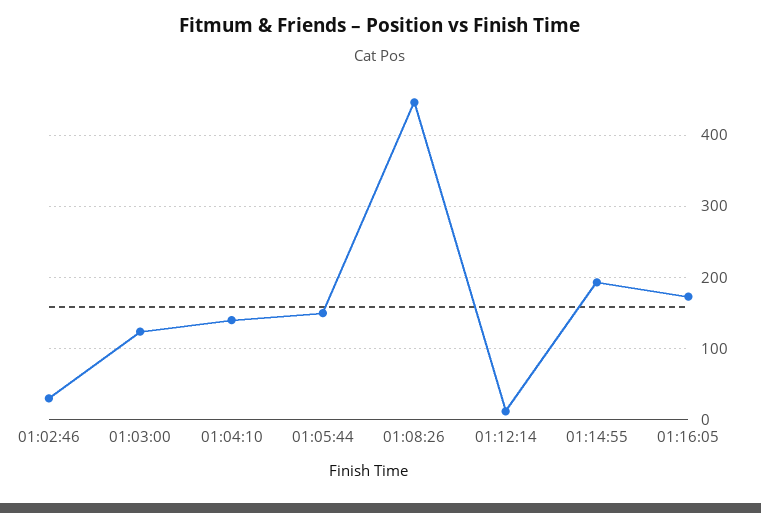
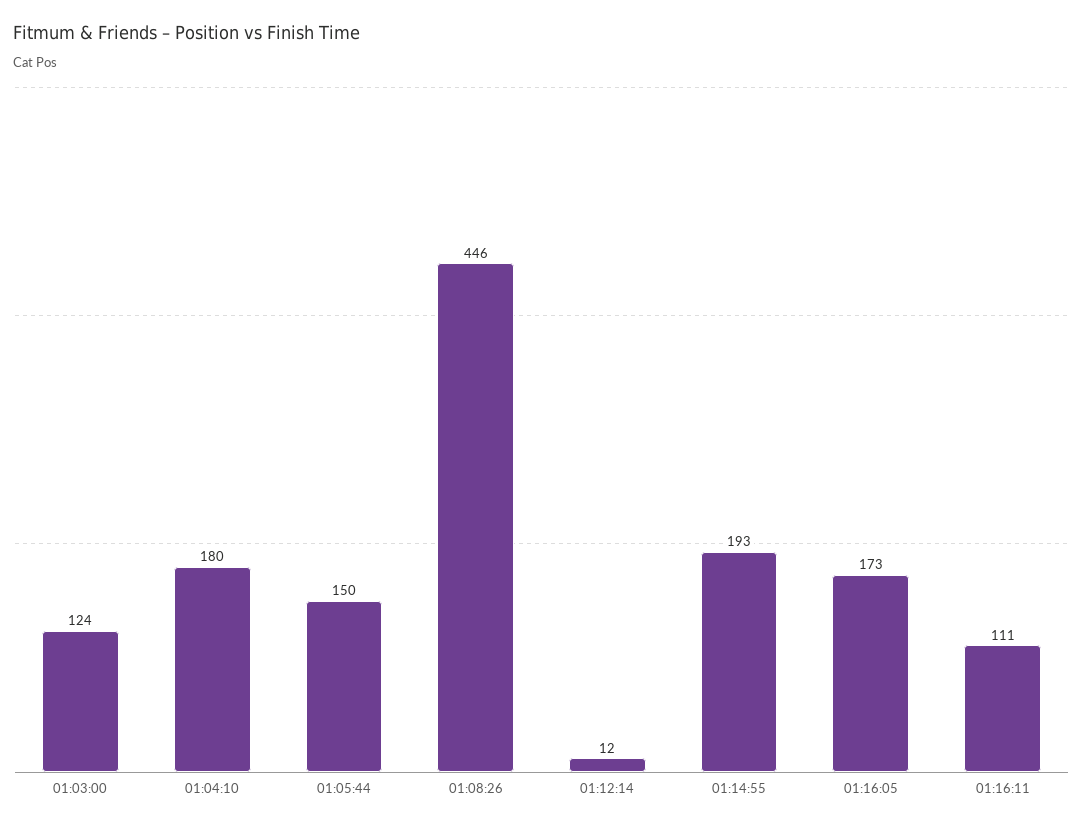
01:02:46: 30 -> none
01:04:10: 140 -> 180
01:16:11: none -> 111

